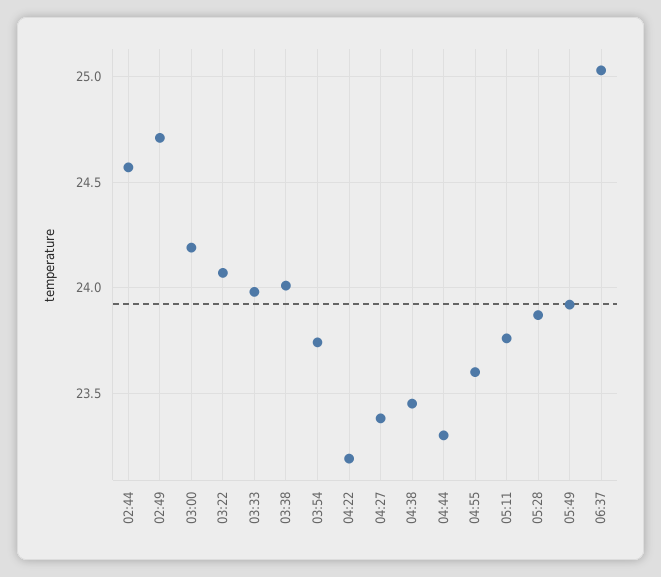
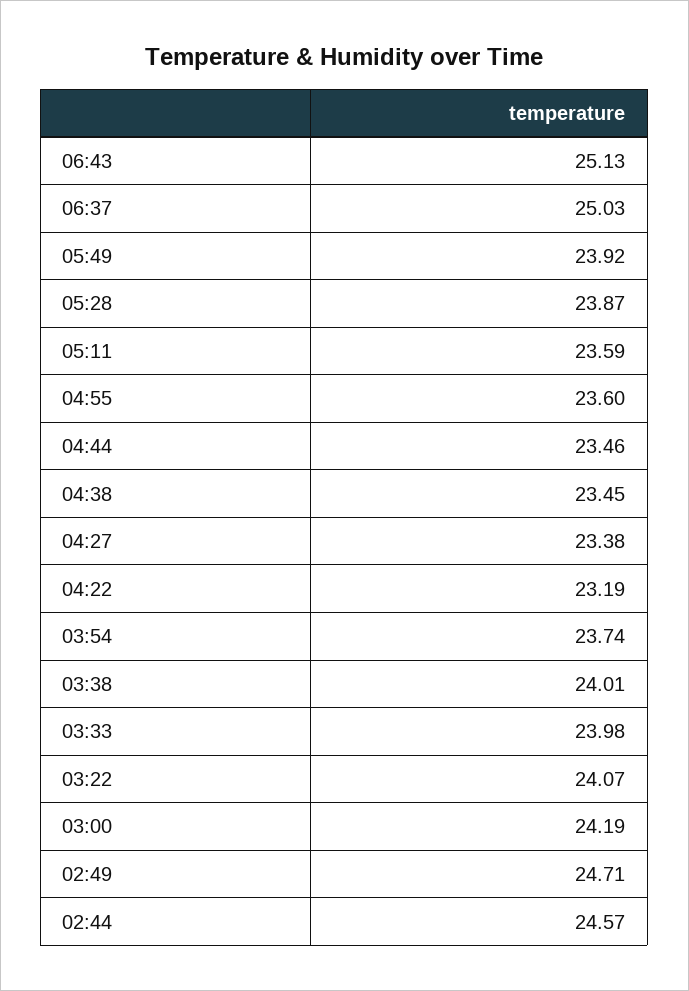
04:44: 23.3 -> 23.46
05:11: 23.75 -> 23.59
06:43: none -> 25.13

